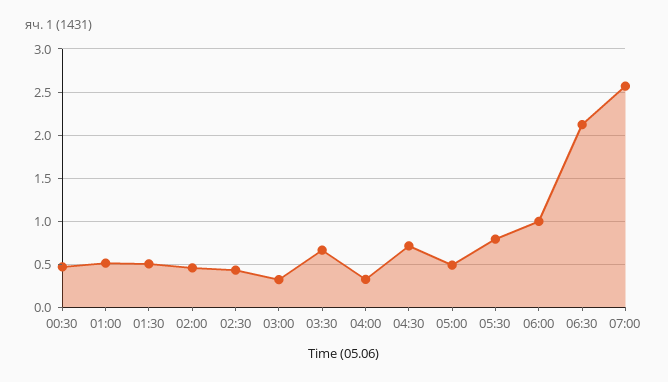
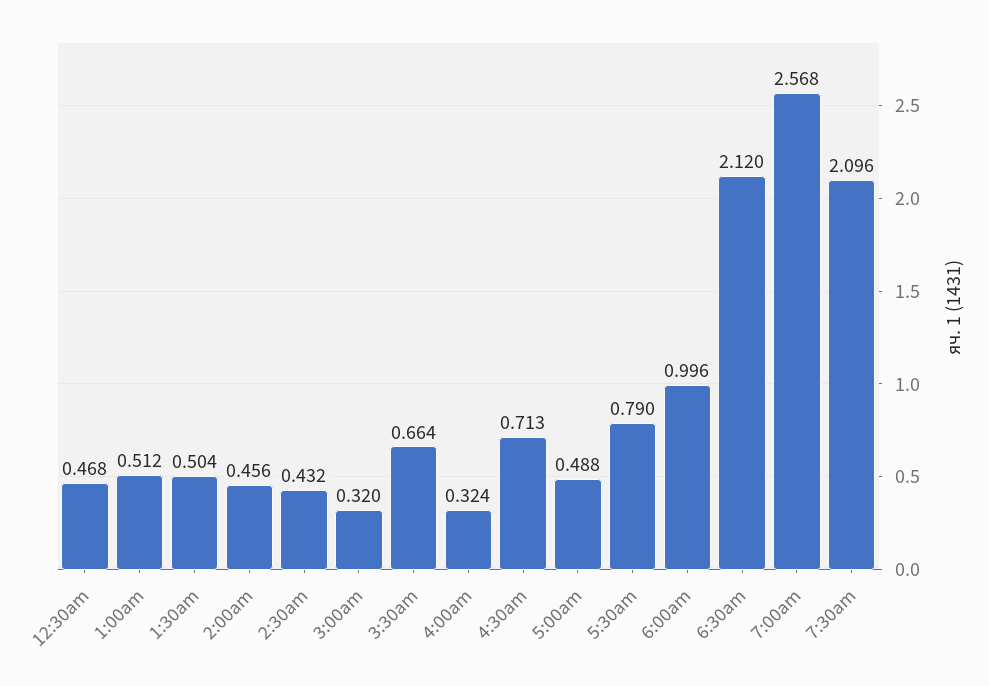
7:30am: none -> 2.096

